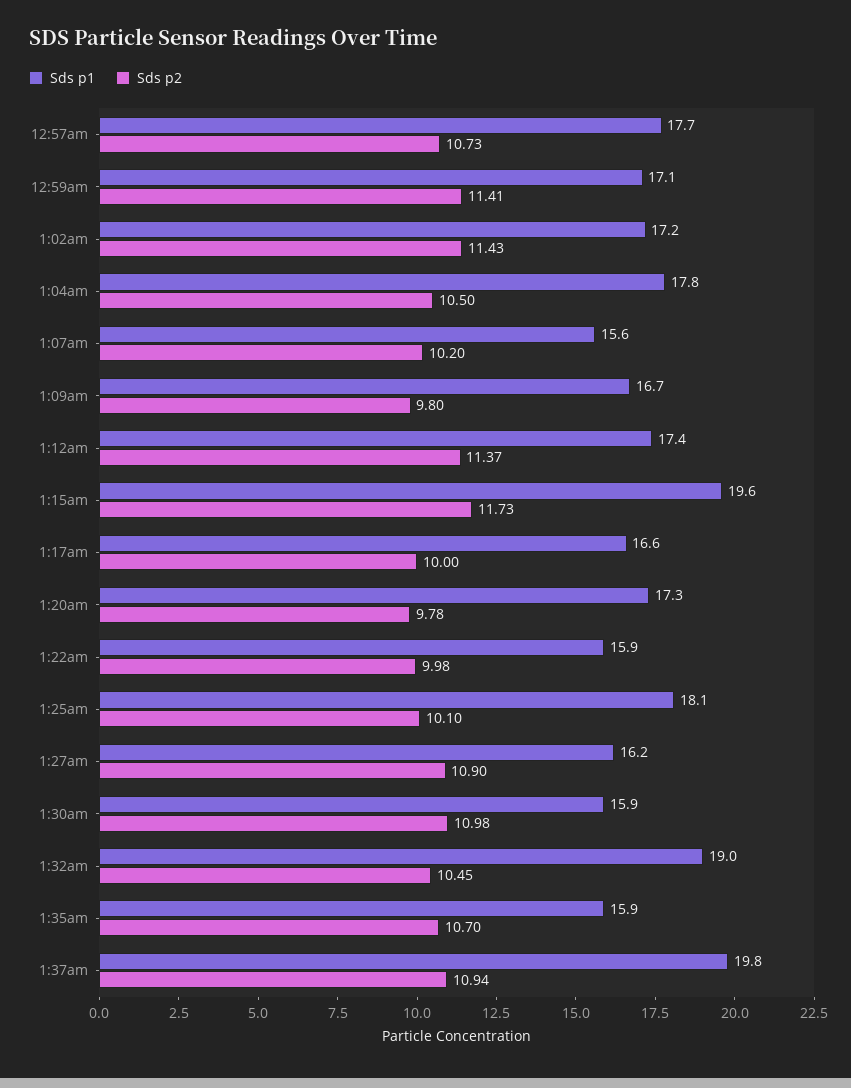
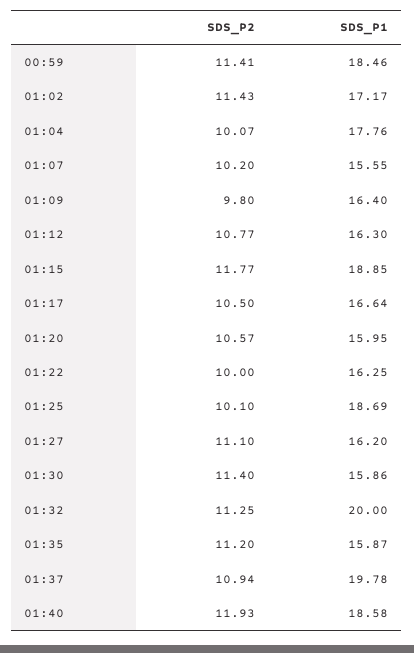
Sds p1, 12:57am: 17.7 -> none
Sds p2, 12:57am: 10.73 -> none
Sds p1, 12:59am: 17.1 -> 18.46
Sds p2, 1:04am: 10.5 -> 10.07
Sds p1, 1:09am: 16.7 -> 16.4
Sds p1, 1:12am: 17.4 -> 16.3
Sds p2, 1:12am: 11.37 -> 10.77
Sds p1, 1:15am: 19.6 -> 18.85
Sds p2, 1:15am: 11.73 -> 11.77
Sds p2, 1:17am: 10 -> 10.5
Sds p1, 1:20am: 17.3 -> 15.95
Sds p2, 1:20am: 9.78 -> 10.57
Sds p1, 1:22am: 15.9 -> 16.25
Sds p2, 1:22am: 9.98 -> 10
Sds p1, 1:25am: 18.1 -> 18.69
Sds p2, 1:27am: 10.9 -> 11.1
Sds p2, 1:30am: 10.98 -> 11.4
Sds p1, 1:32am: 19 -> 20
Sds p2, 1:32am: 10.45 -> 11.25
Sds p2, 1:35am: 10.7 -> 11.2
Sds p2, 01:40: none -> 11.93
Sds p1, 01:40: none -> 18.58

